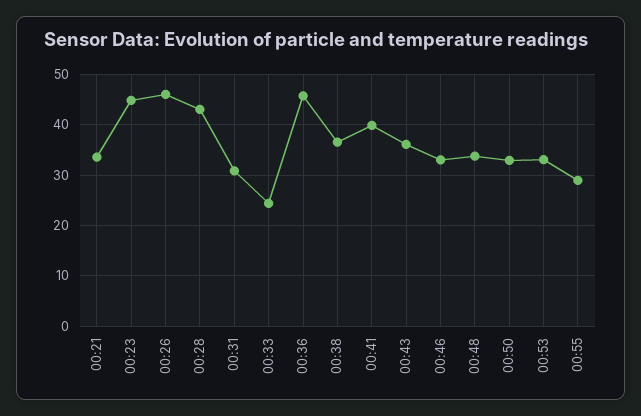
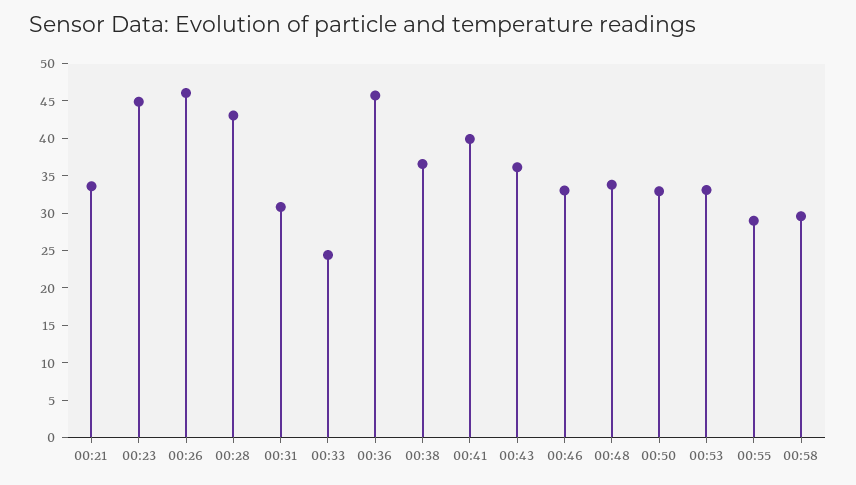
00:58: none -> 30

